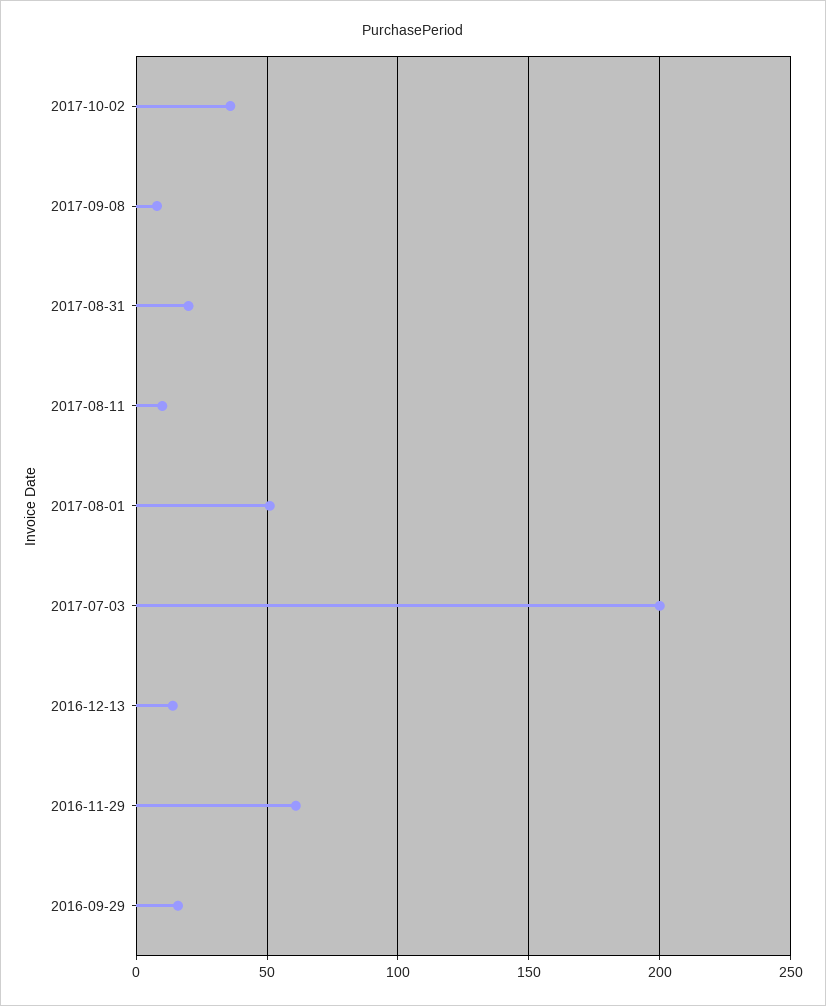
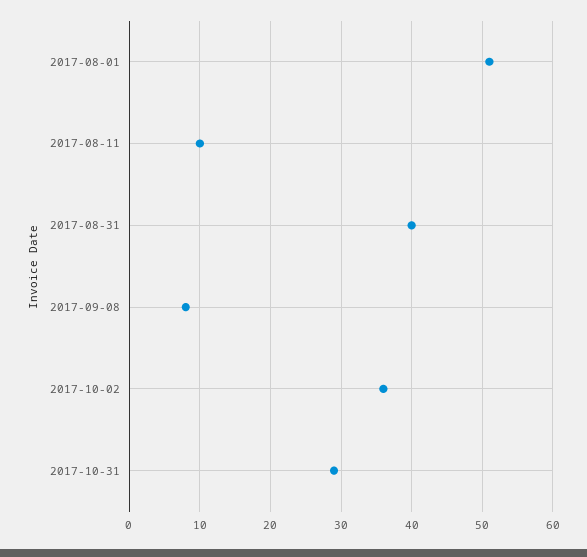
2017-08-31: 20 -> 40
2017-07-03: 200 -> none
2016-12-13: 15 -> none
2016-11-29: 60 -> none
2016-09-29: 15 -> none
2017-10-31: none -> 29

